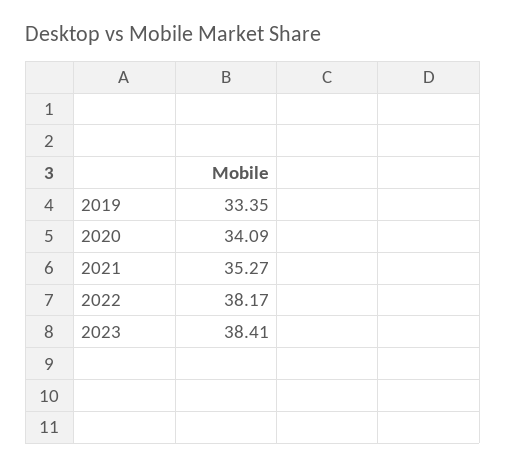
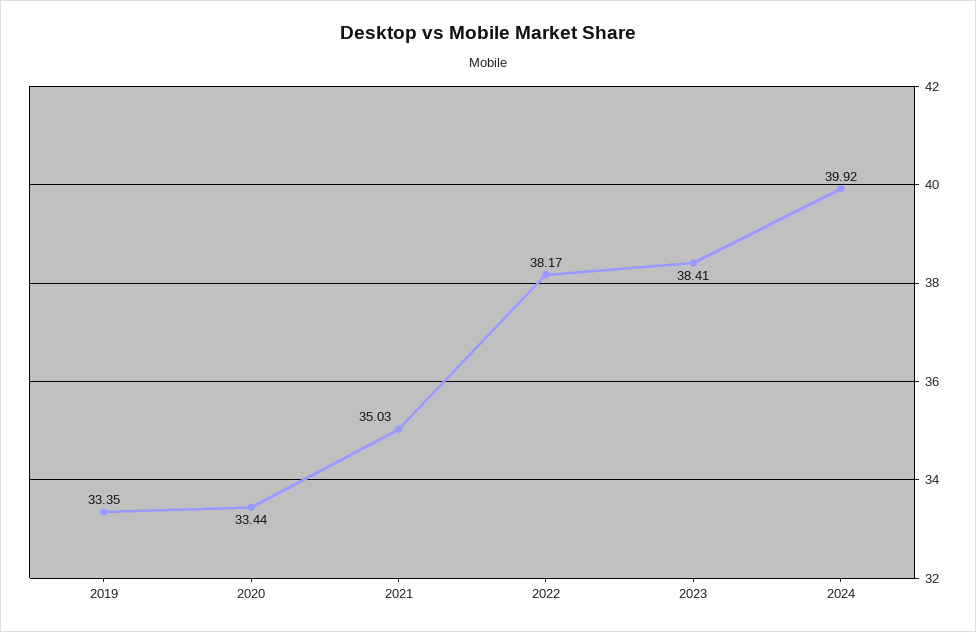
2020: 34.09 -> 33.44
2021: 35.27 -> 35.03
2024: none -> 39.92

